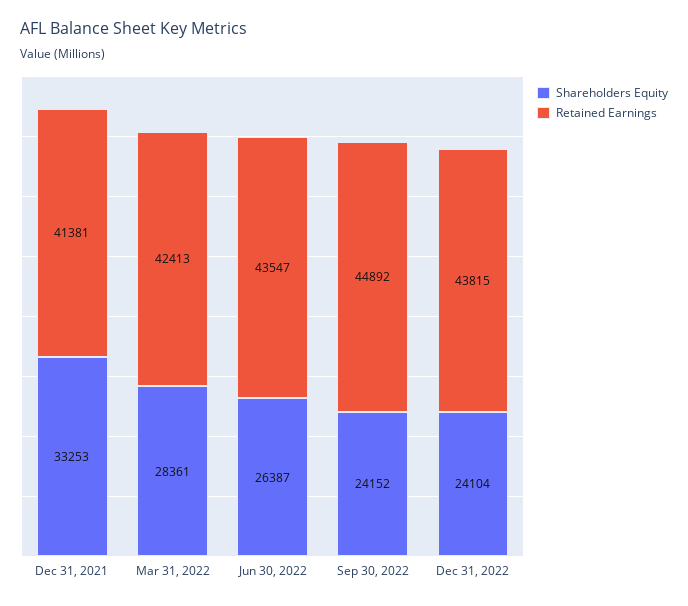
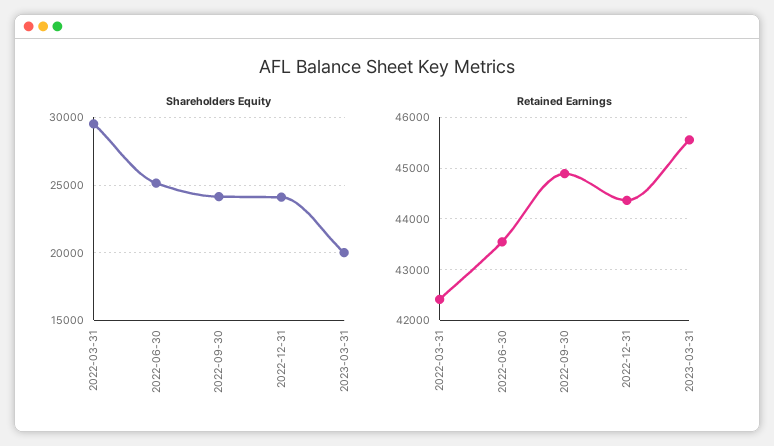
Shareholders Equity, Dec 31, 2021: 33253 -> none
Retained Earnings, Dec 31, 2021: 41381 -> none
Shareholders Equity, Mar 31, 2022: 28361 -> 29500
Shareholders Equity, Jun 30, 2022: 26387 -> 25000
Retained Earnings, Dec 31, 2022: 43815 -> 44400
Shareholders Equity, 2023-03-31: none -> 20000
Retained Earnings, 2023-03-31: none -> 45600

